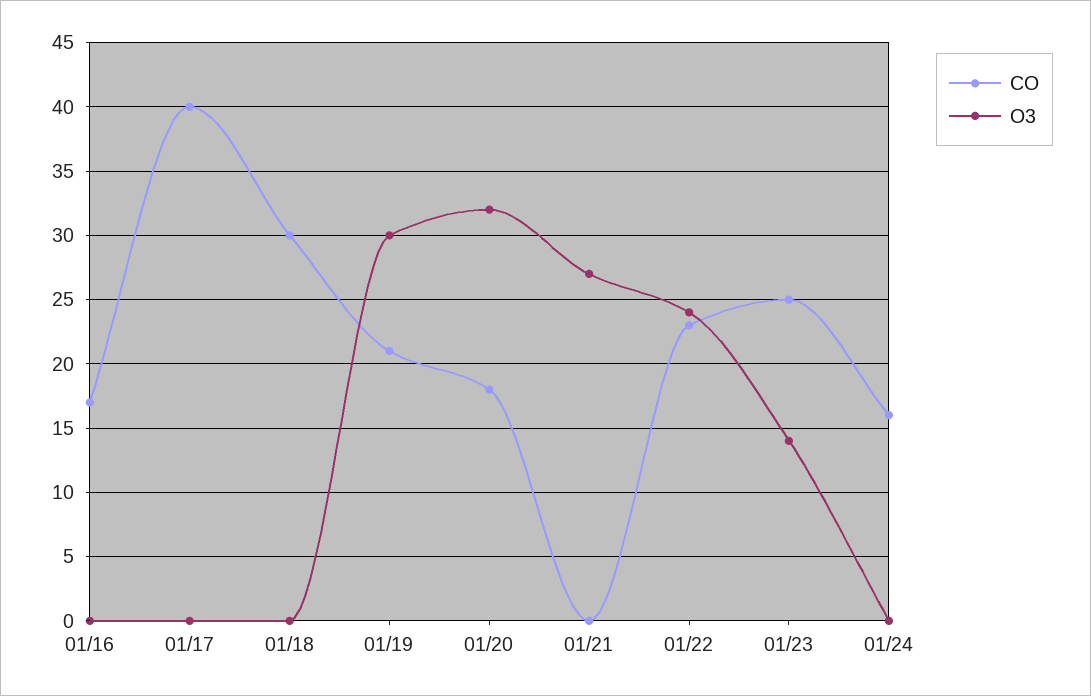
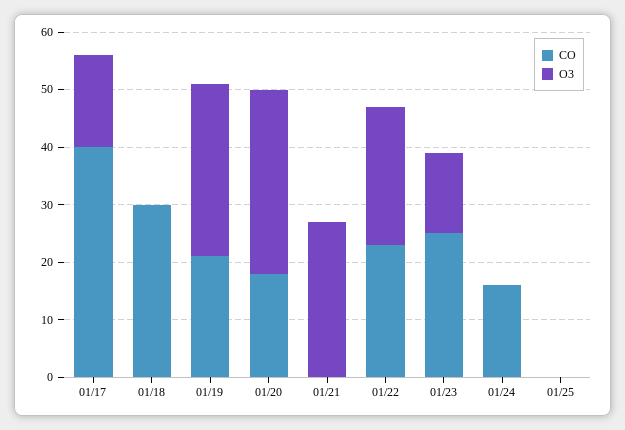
CO, 01/16: 17 -> none
O3, 01/16: 0 -> none
O3, 01/17: 0 -> 15
CO, 01/25: none -> 0
O3, 01/25: none -> 0

